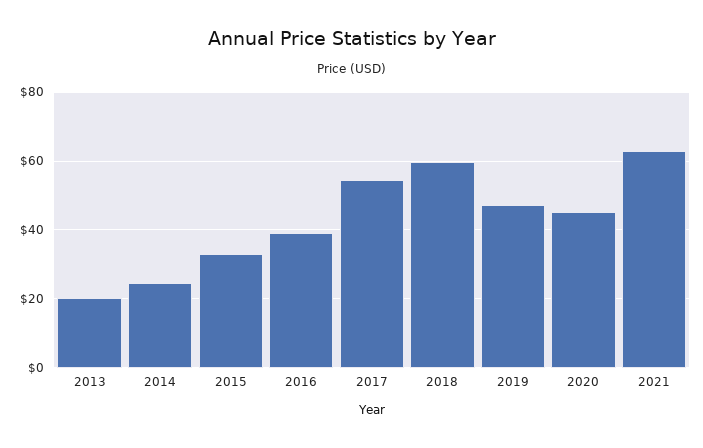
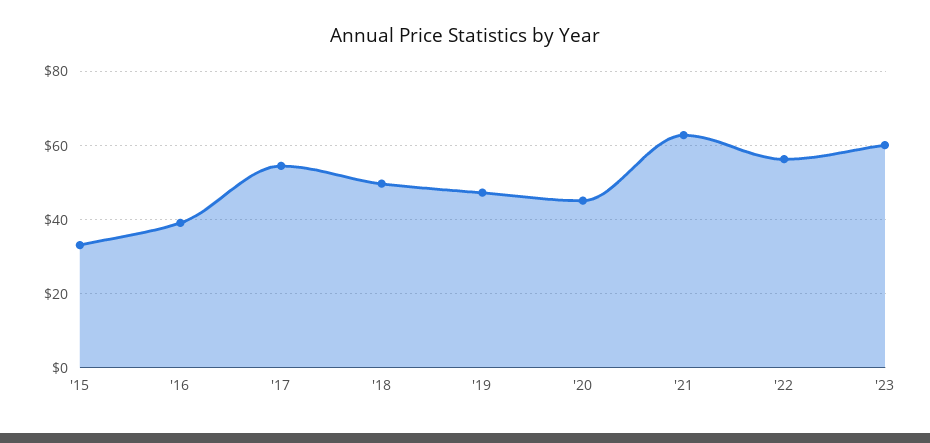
2013: 20 -> none
2014: 24 -> none
2018: 60 -> 50
'22: none -> 56
'23: none -> 60

